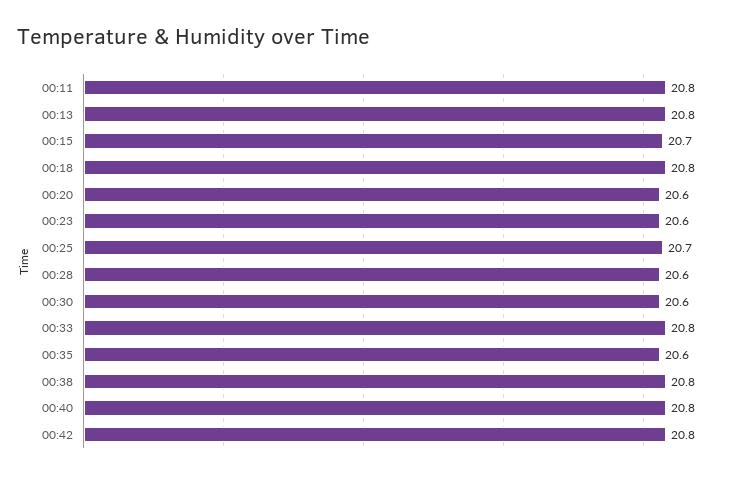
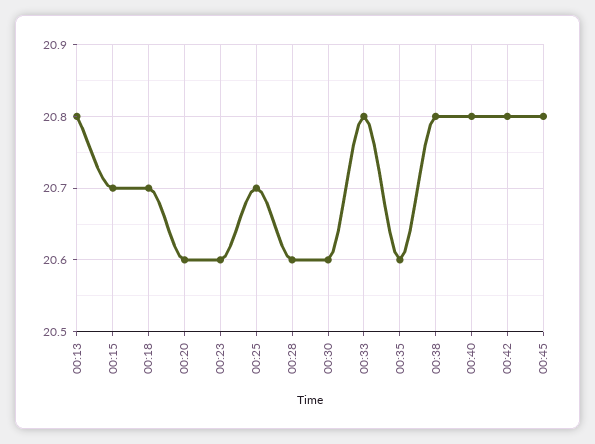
00:11: 20.8 -> none
00:18: 20.8 -> 20.7
00:45: none -> 20.8

